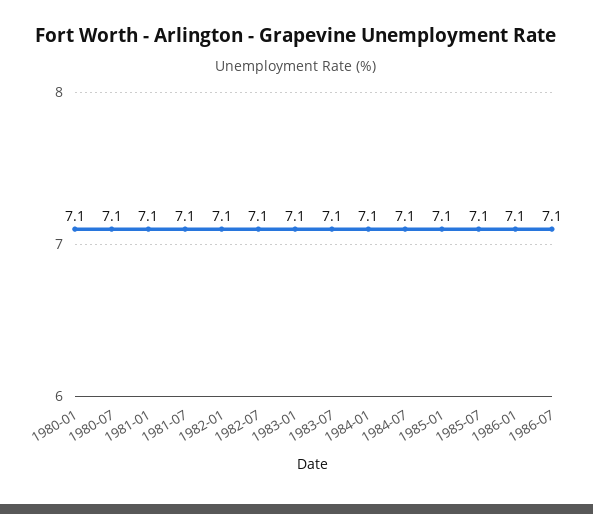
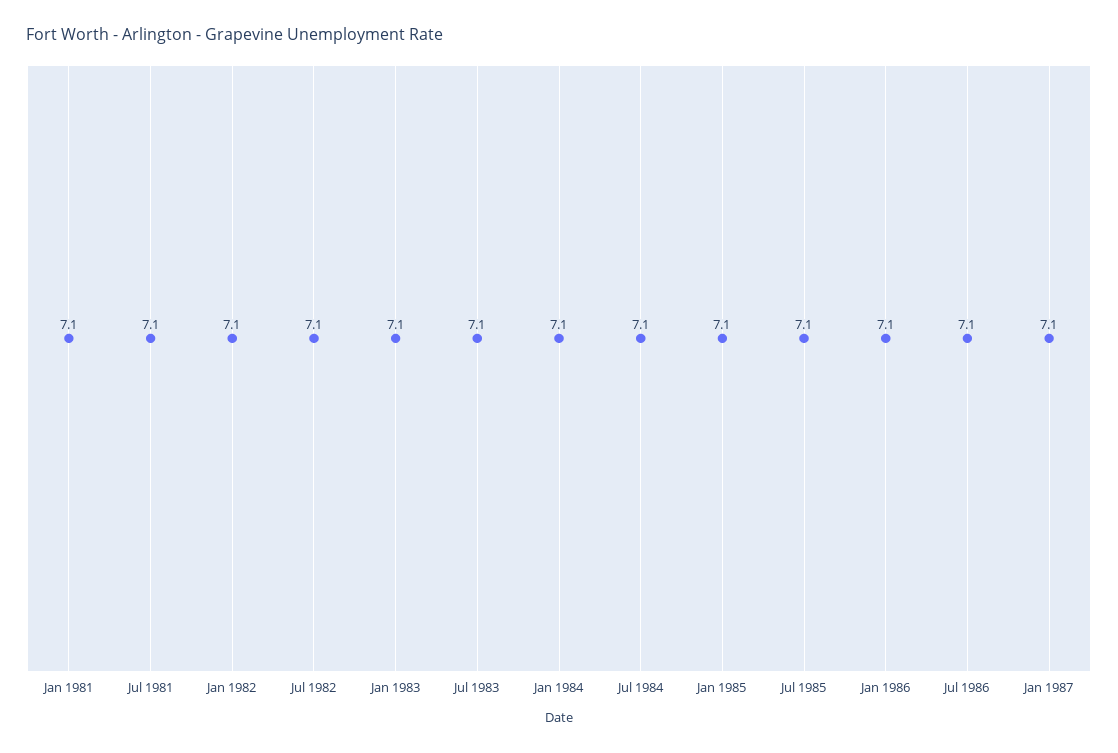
1980-01: 7.1 -> none
1980-07: 7.1 -> none
Jan 1987: none -> 7.1

